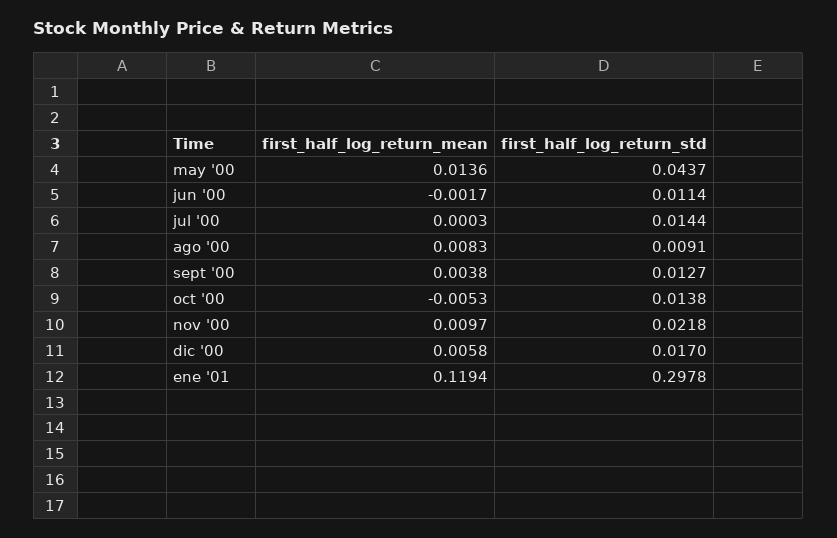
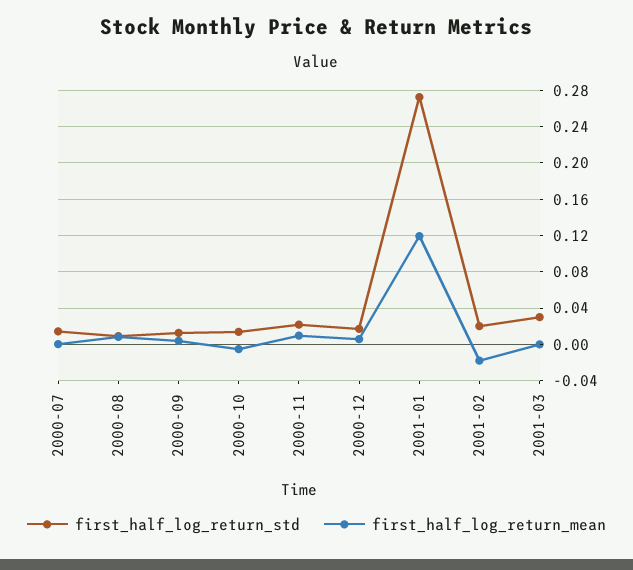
first_half_log_return_mean, may '00: 0.0136 -> none
first_half_log_return_std, may '00: 0.0437 -> none
first_half_log_return_mean, jun '00: -0.0017 -> none
first_half_log_return_std, jun '00: 0.0114 -> none
first_half_log_return_std, ene '01: 0.2978 -> 0.27
first_half_log_return_std, 2001-02: none -> 0.02
first_half_log_return_mean, 2001-02: none -> -0.02
first_half_log_return_std, 2001-03: none -> 0.03
first_half_log_return_mean, 2001-03: none -> 0

